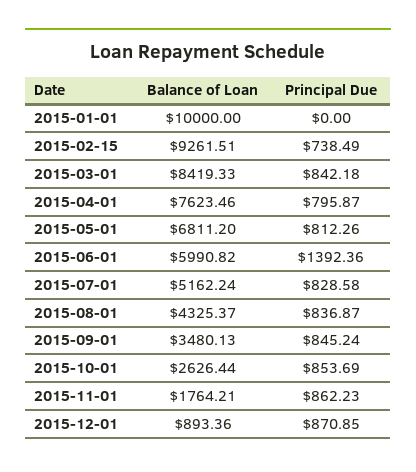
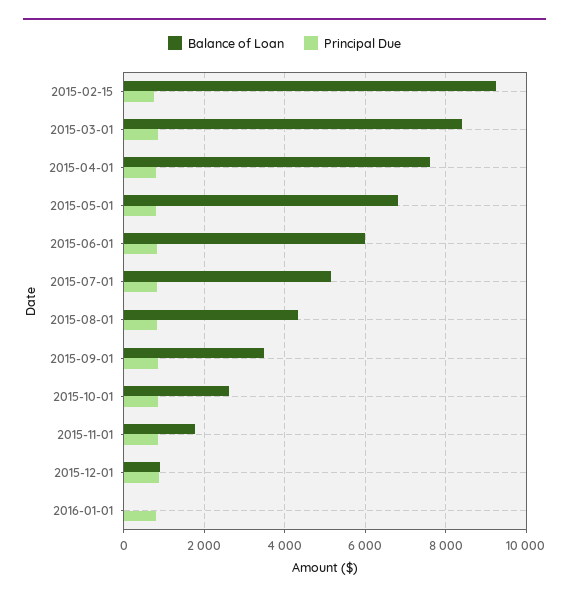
Balance of Loan, 2015-01-01: 10000 -> none
Principal Due, 2015-01-01: 0 -> none
Principal Due, 2015-06-01: 1392.36 -> 800
Balance of Loan, 2016-01-01: none -> 0
Principal Due, 2016-01-01: none -> 800

